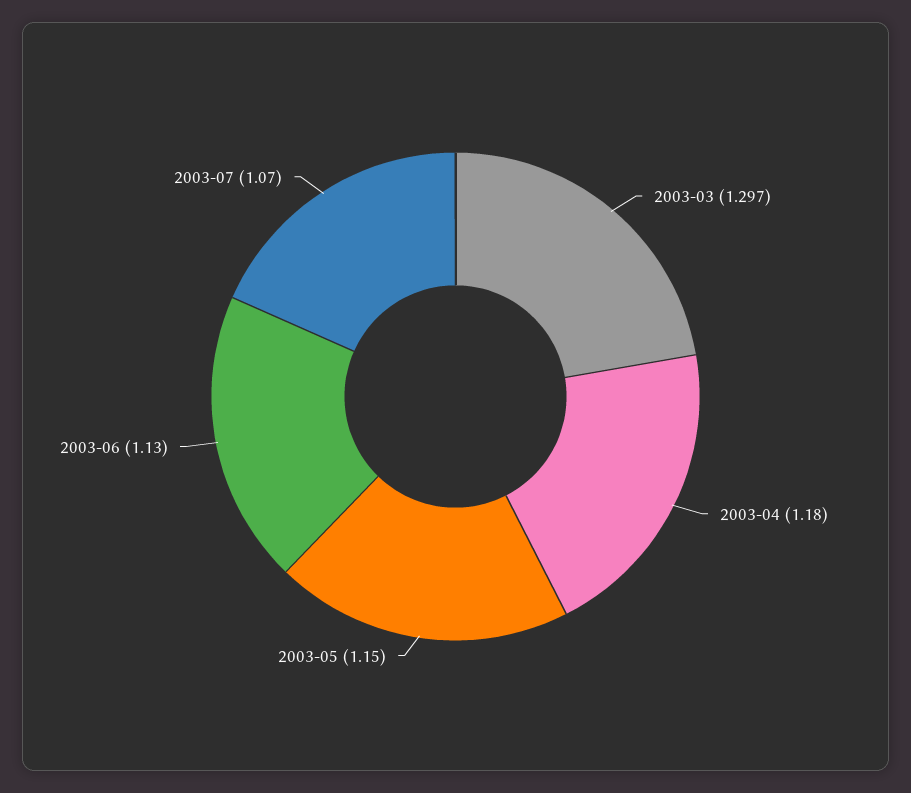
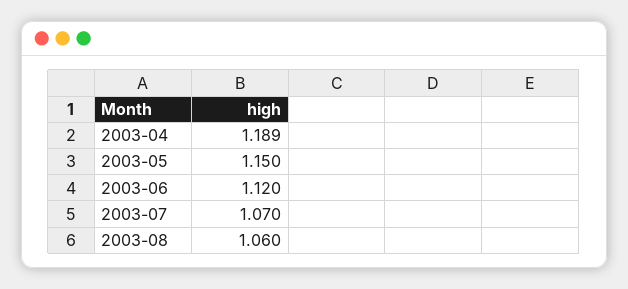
2003-03: 1.297 -> none
2003-04: 1.18 -> 1.189
2003-06: 1.13 -> 1.12
2003-08: none -> 1.06

